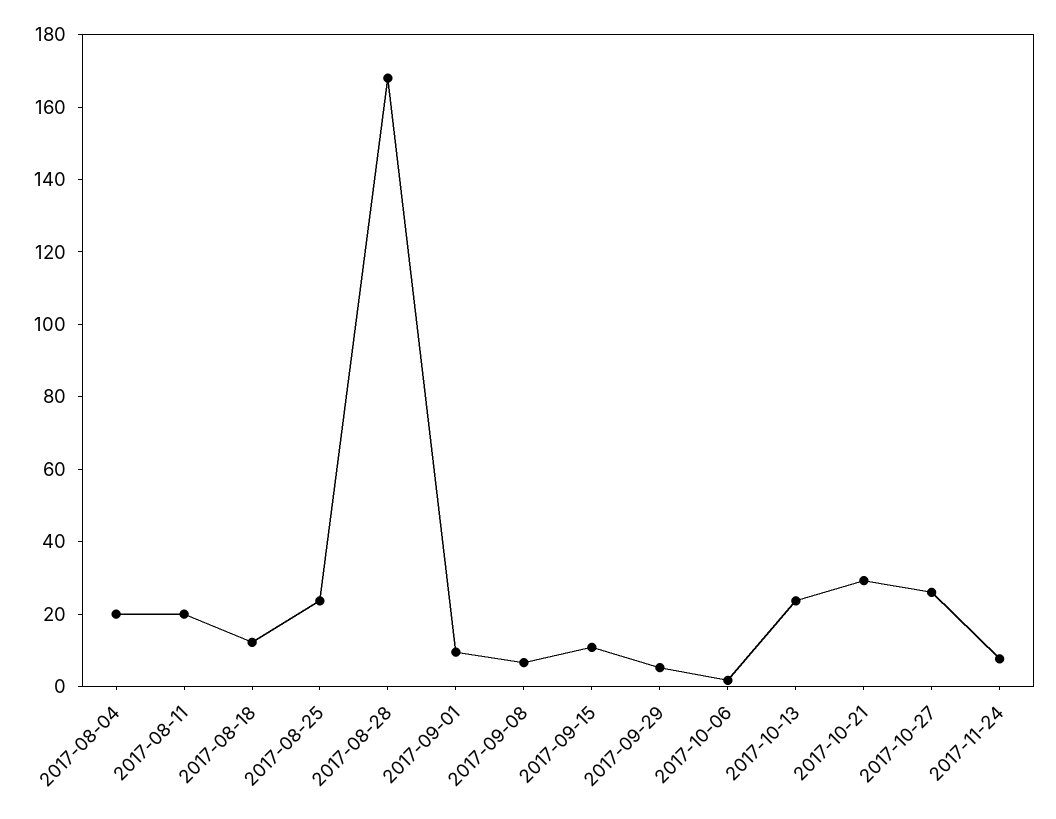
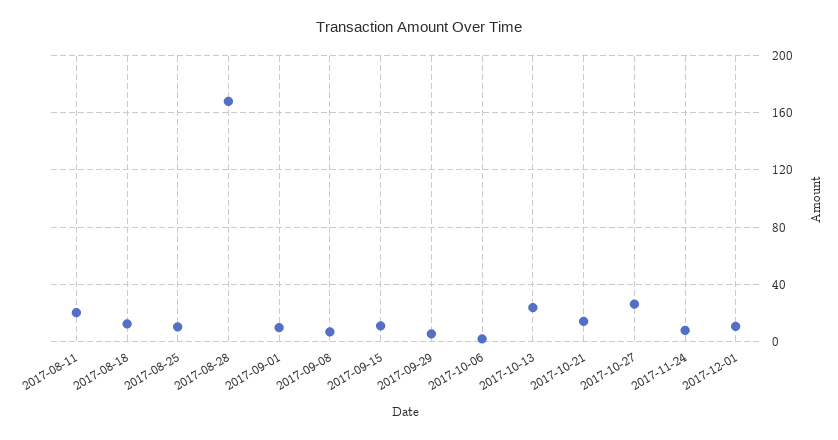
2017-08-04: 20 -> none
2017-08-25: 25 -> 10
2017-10-21: 30 -> 15
2017-12-01: none -> 10

